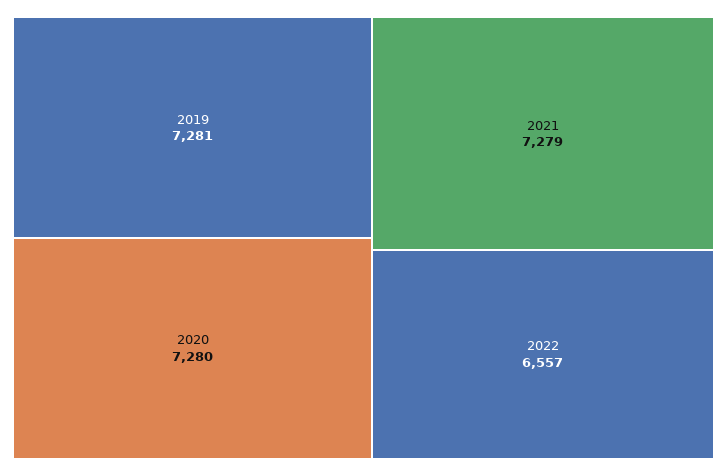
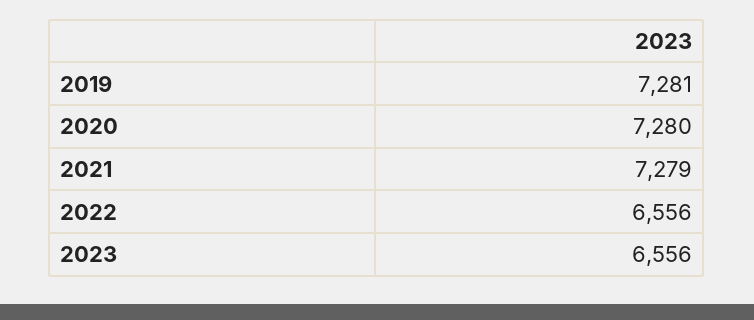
2022: 6557 -> 6556
2023: none -> 6556

